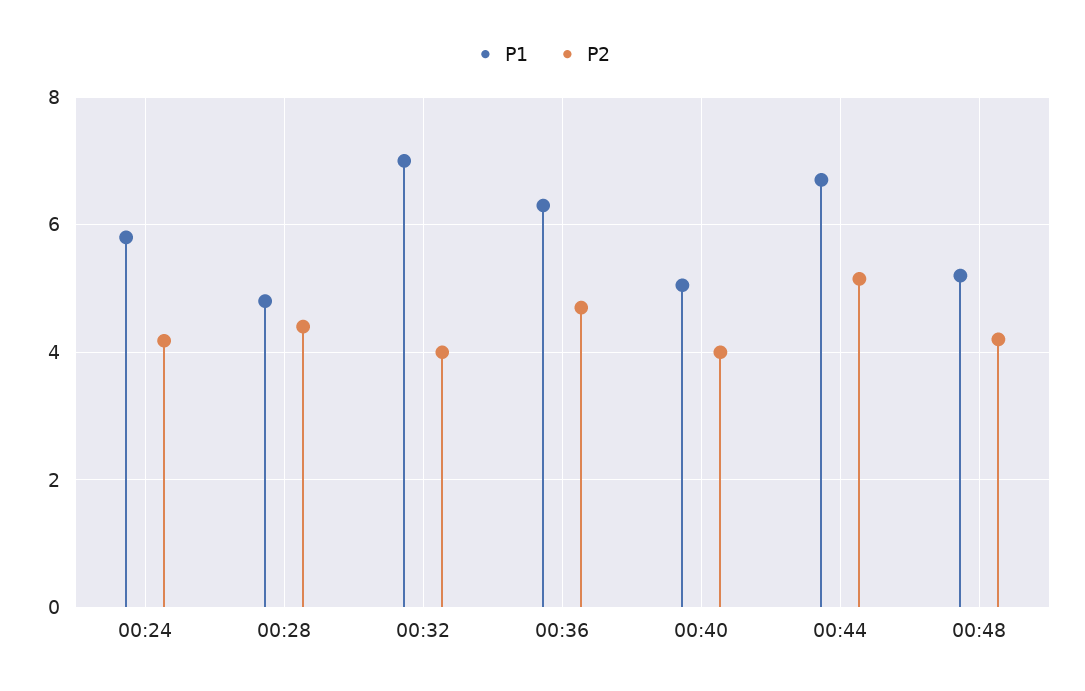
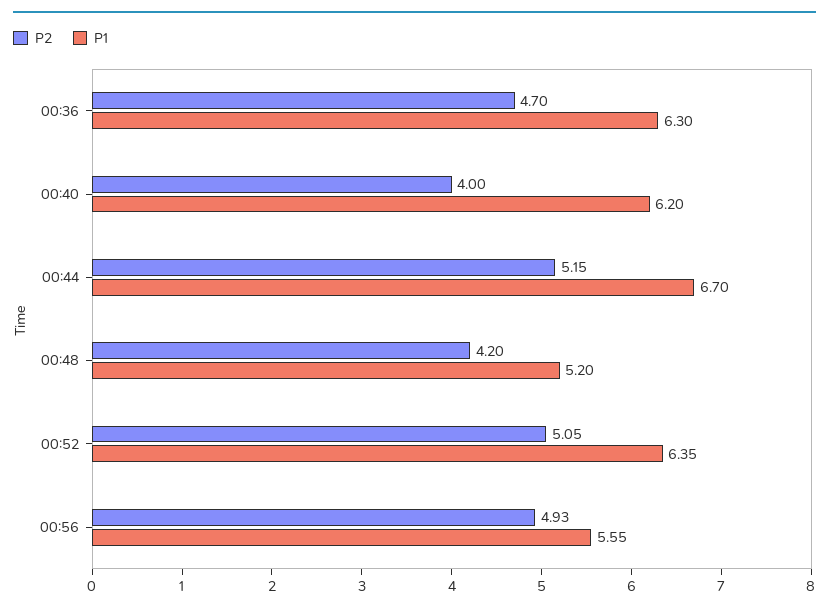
P1, 00:24: 5.8 -> none
P2, 00:24: 4.2 -> none
P1, 00:28: 4.8 -> none
P2, 00:28: 4.4 -> none
P1, 00:32: 7 -> none
P2, 00:32: 4 -> none
P1, 00:40: 5 -> 6.2
P2, 00:52: none -> 5.05
P1, 00:52: none -> 6.35
P2, 00:56: none -> 4.93
P1, 00:56: none -> 5.55

